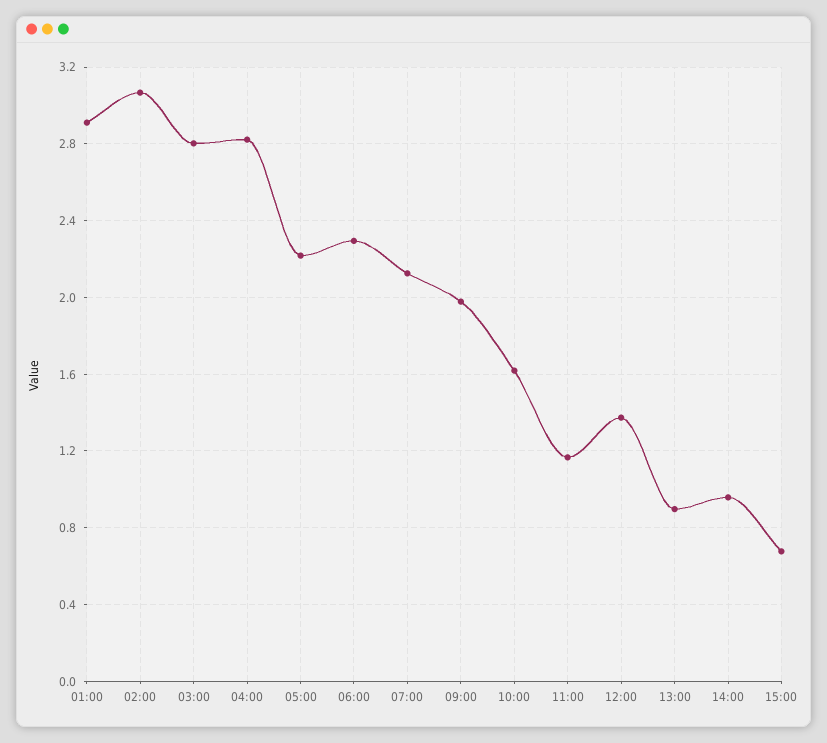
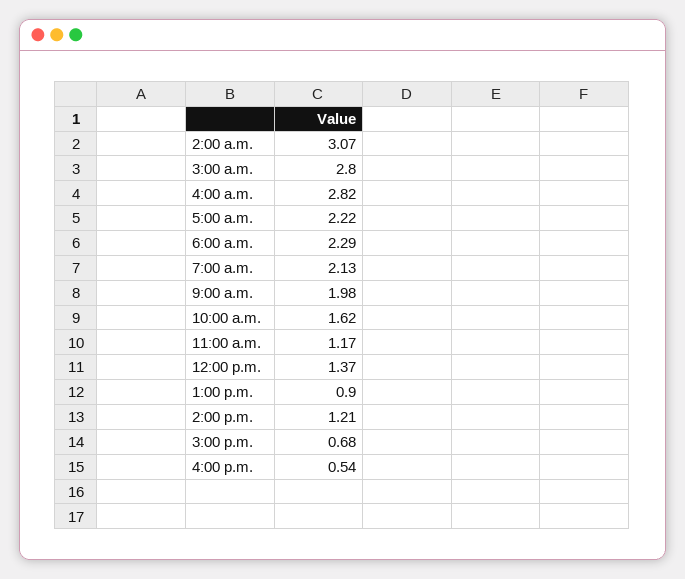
01:00: 2.9 -> none
14:00: 0.95 -> 1.21
4:00 p.m.: none -> 0.54

